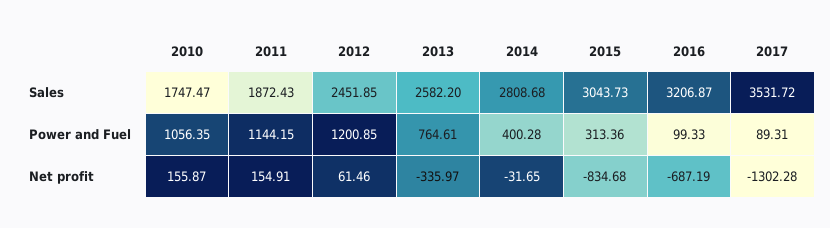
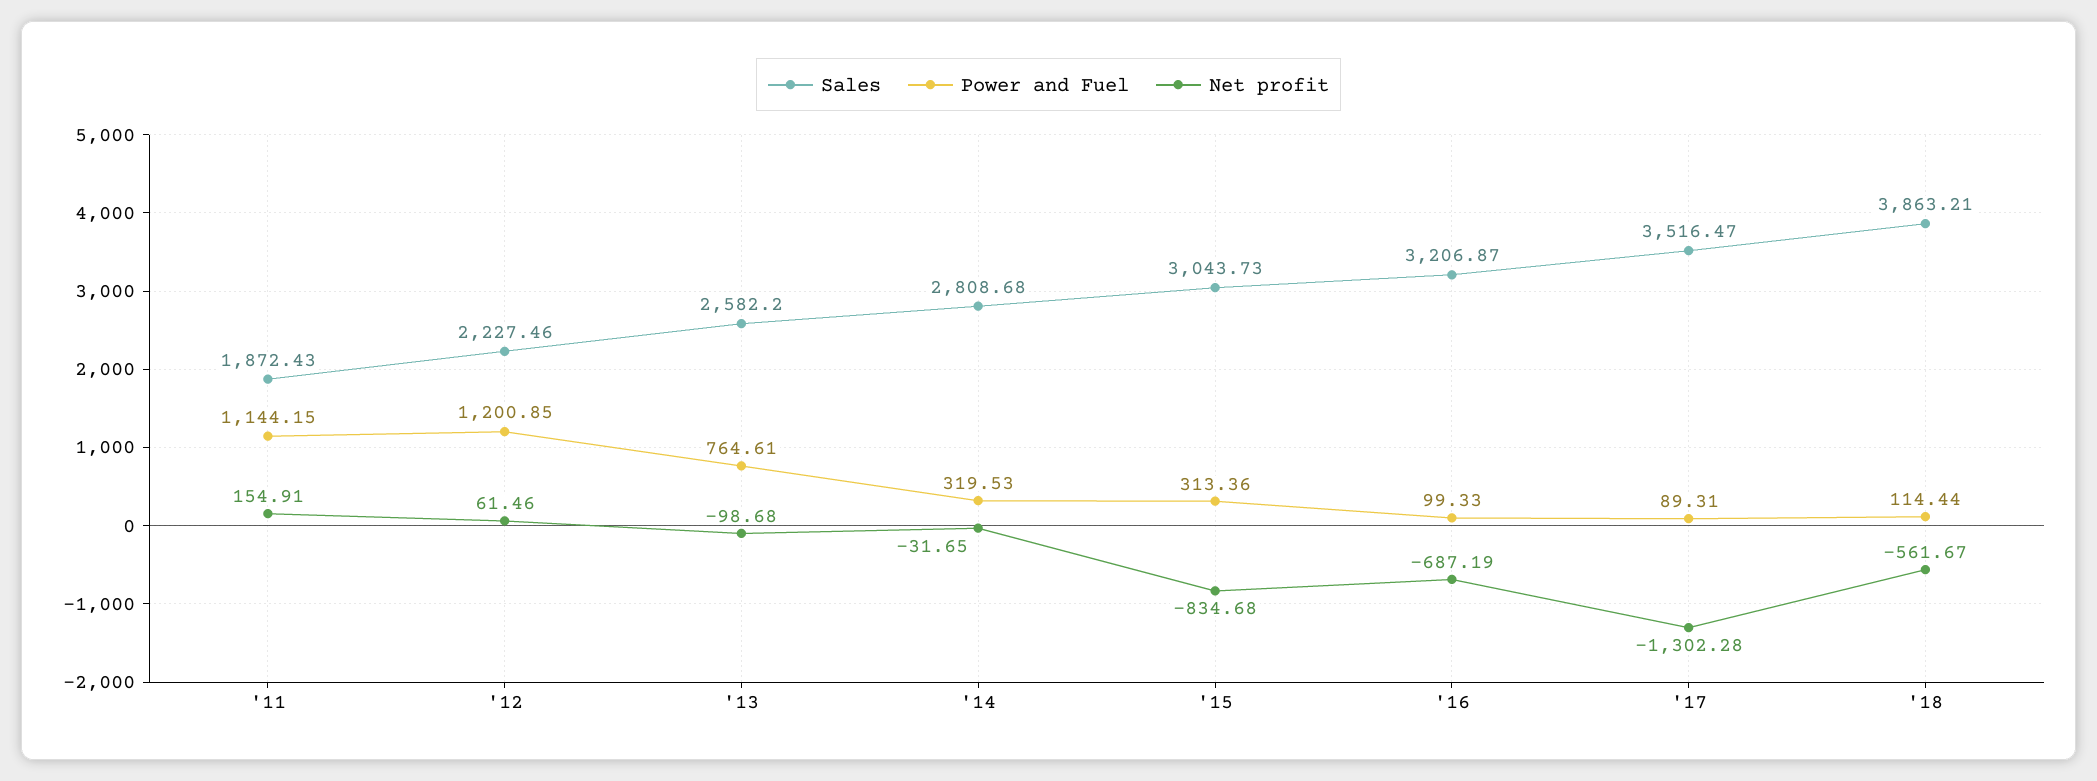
Sales, 2010: 1747.47 -> none
Sales, 2012: 2451.85 -> 2227.46
Sales, 2017: 3531.72 -> 3516.47
Power and Fuel, 2010: 1056.35 -> none
Power and Fuel, 2014: 400.28 -> 319.53
Net profit, 2010: 155.87 -> none
Net profit, 2013: -335.97 -> -98.68
Sales, '18: none -> 3863.21
Power and Fuel, '18: none -> 114.44
Net profit, '18: none -> -561.67

